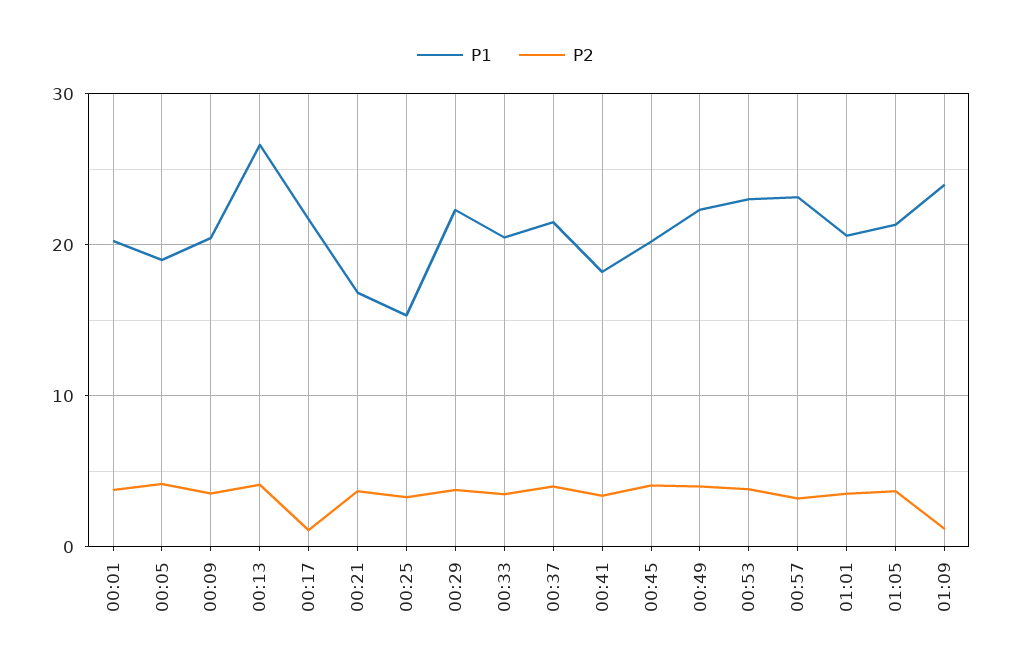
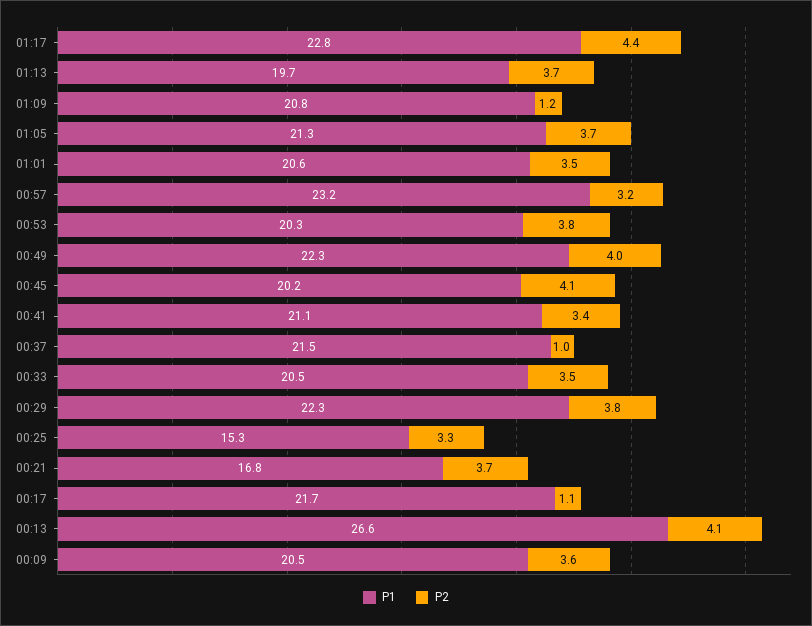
P1, 00:01: 20 -> none
P2, 00:01: 4 -> none
P1, 00:05: 19 -> none
P2, 00:05: 4 -> none
P2, 00:37: 4 -> 1
P1, 00:41: 18 -> 21.1
P1, 00:53: 23 -> 20.3
P1, 01:09: 24 -> 20.8
P1, 01:17: none -> 22.8
P2, 01:17: none -> 4.4
P1, 01:13: none -> 19.7
P2, 01:13: none -> 3.7

